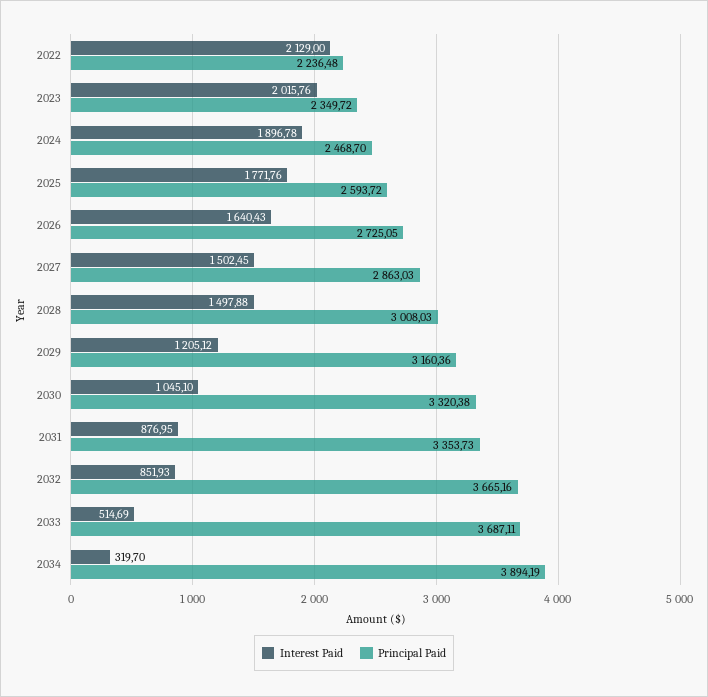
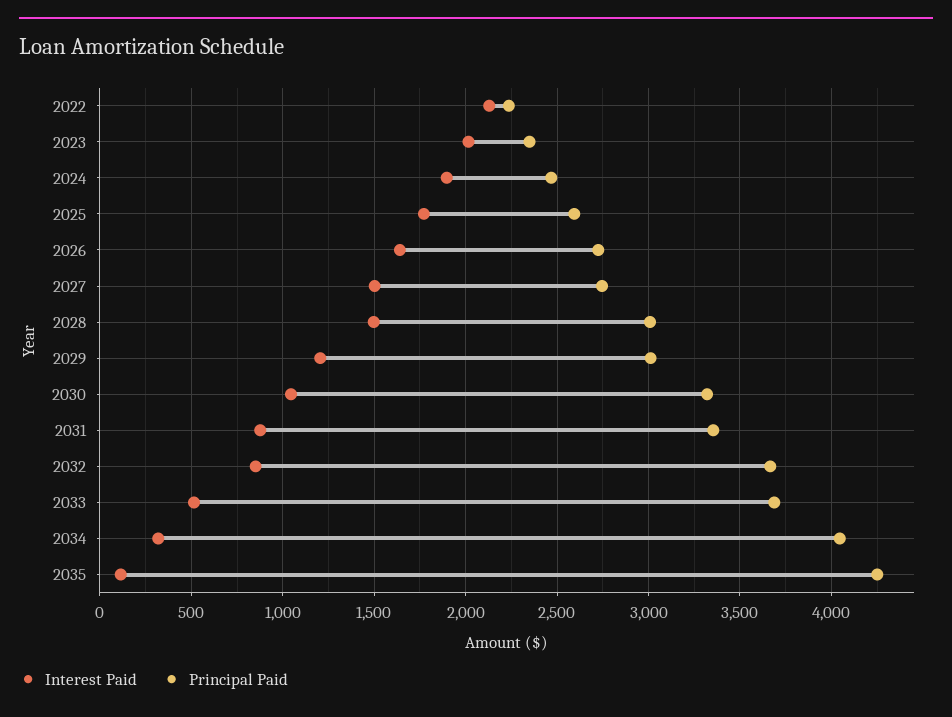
Principal Paid, 2027: 2863.03 -> 2750
Principal Paid, 2029: 3160.36 -> 3000
Principal Paid, 2034: 3894.19 -> 4050
Interest Paid, 2035: none -> 100
Principal Paid, 2035: none -> 4250

